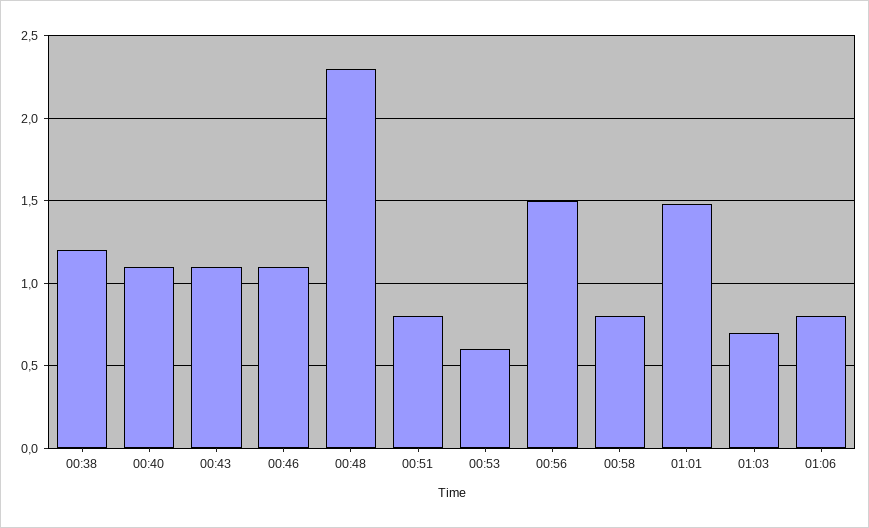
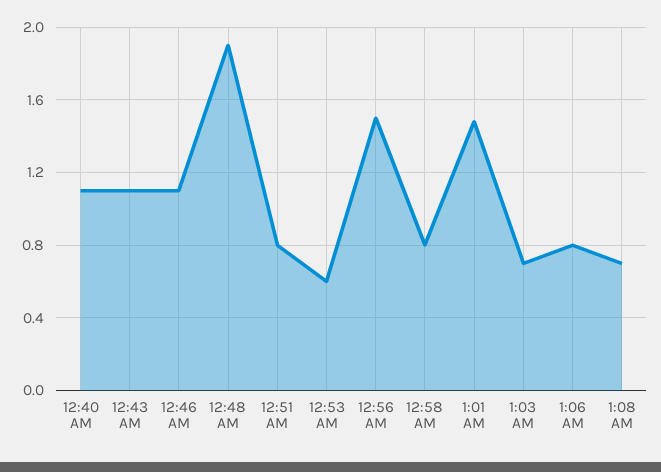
00:38: 1.2 -> none
00:48: 2.3 -> 1.9
1:08 AM: none -> 0.7

